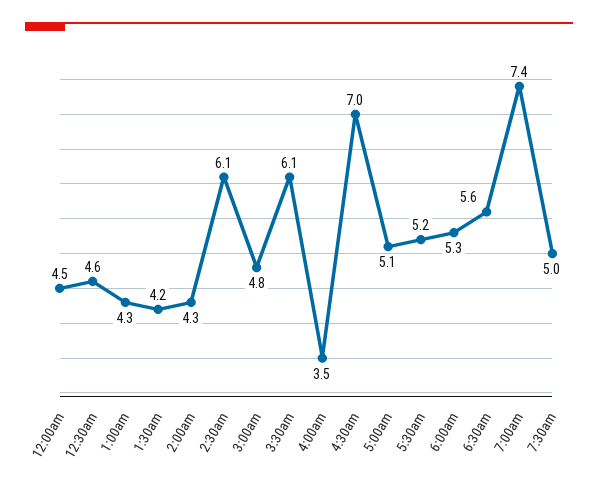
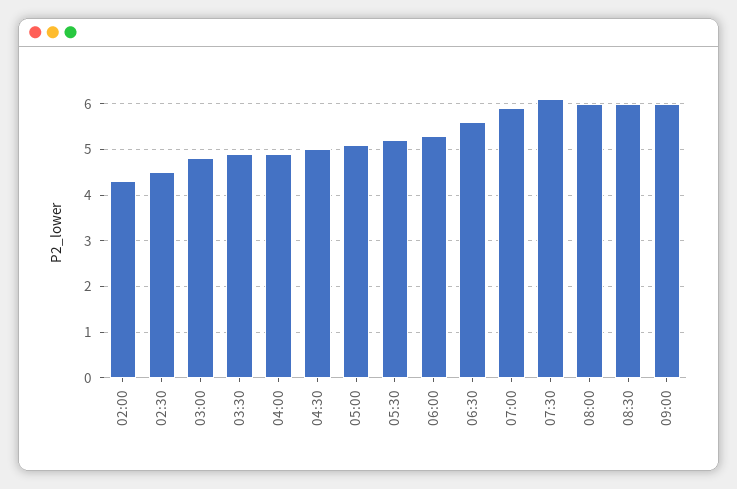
12:00am: 4.5 -> none
12:30am: 4.6 -> none
1:00am: 4.3 -> none
1:30am: 4.2 -> none
2:30am: 6.1 -> 4.5
3:30am: 6.1 -> 5
4:00am: 3.5 -> 5
4:30am: 7 -> 5
7:00am: 7.4 -> 6
7:30am: 5 -> 6
08:00: none -> 6
08:30: none -> 6
09:00: none -> 6

